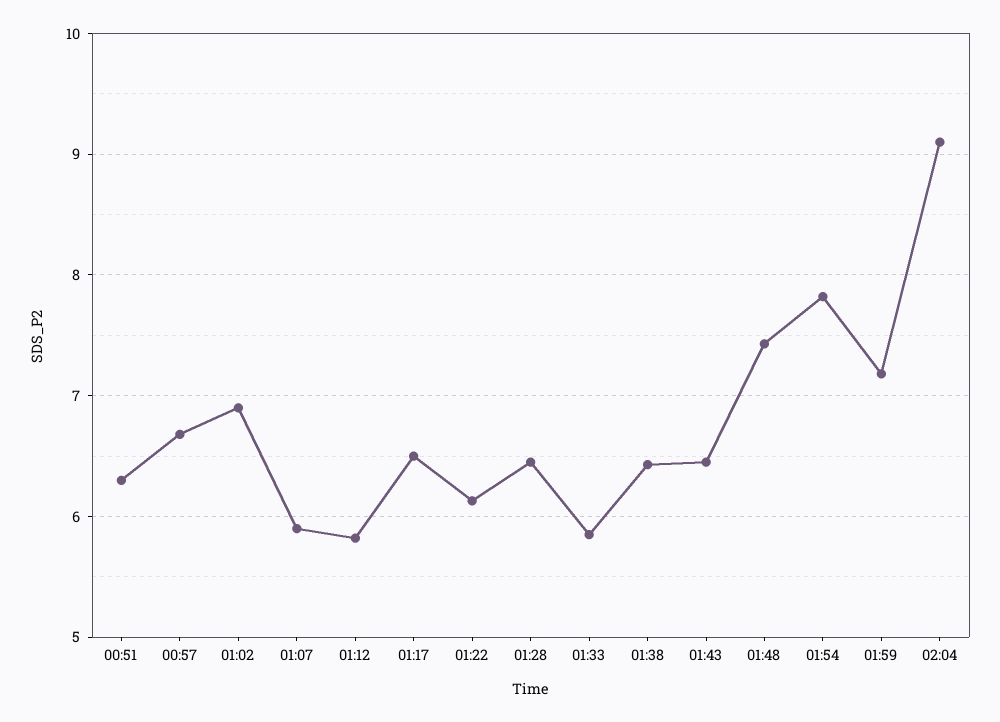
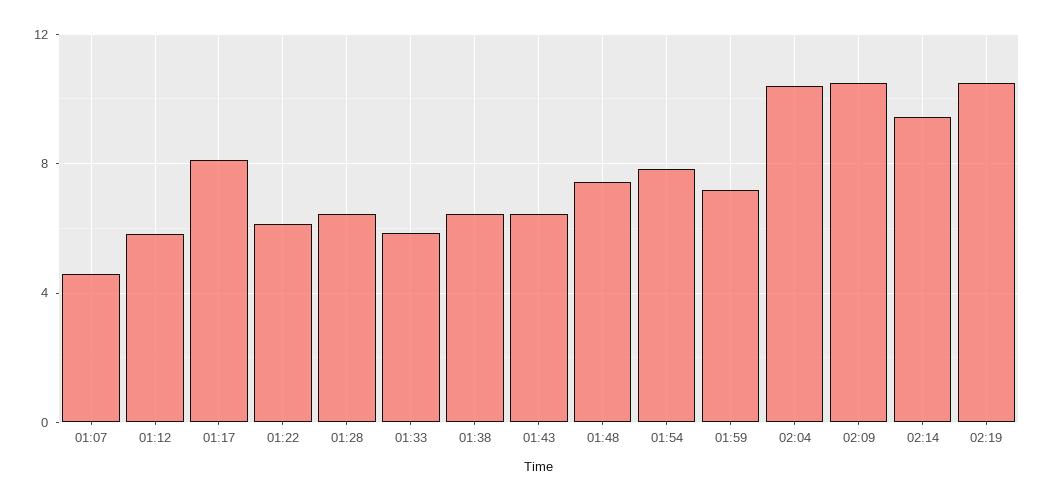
00:51: 6.3 -> none
00:57: 6.7 -> none
01:02: 6.9 -> none
01:07: 5.9 -> 4.5
01:17: 6.5 -> 8
02:04: 9.1 -> 10.5
02:09: none -> 10.5
02:14: none -> 9.5
02:19: none -> 10.5

